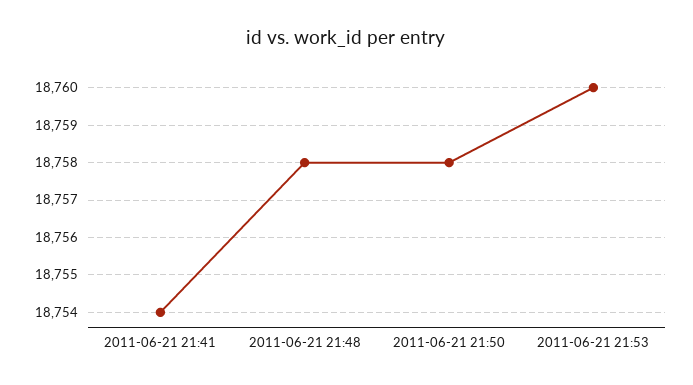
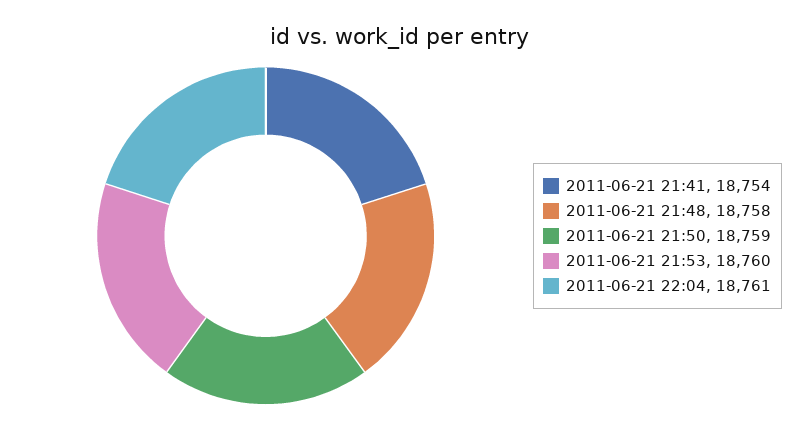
2011-06-21 21:50: 18758 -> 18759
2011-06-21 22:04: none -> 18761

